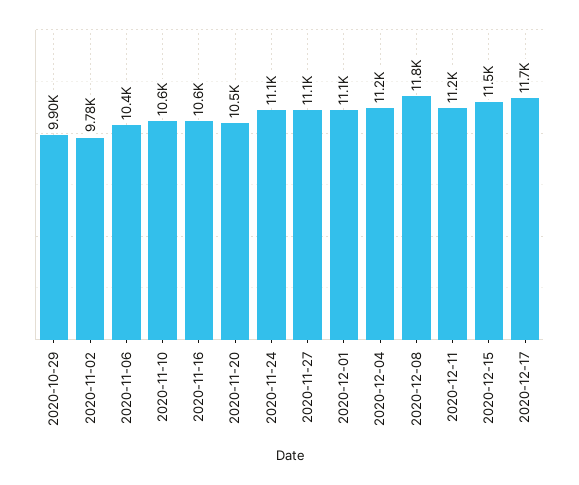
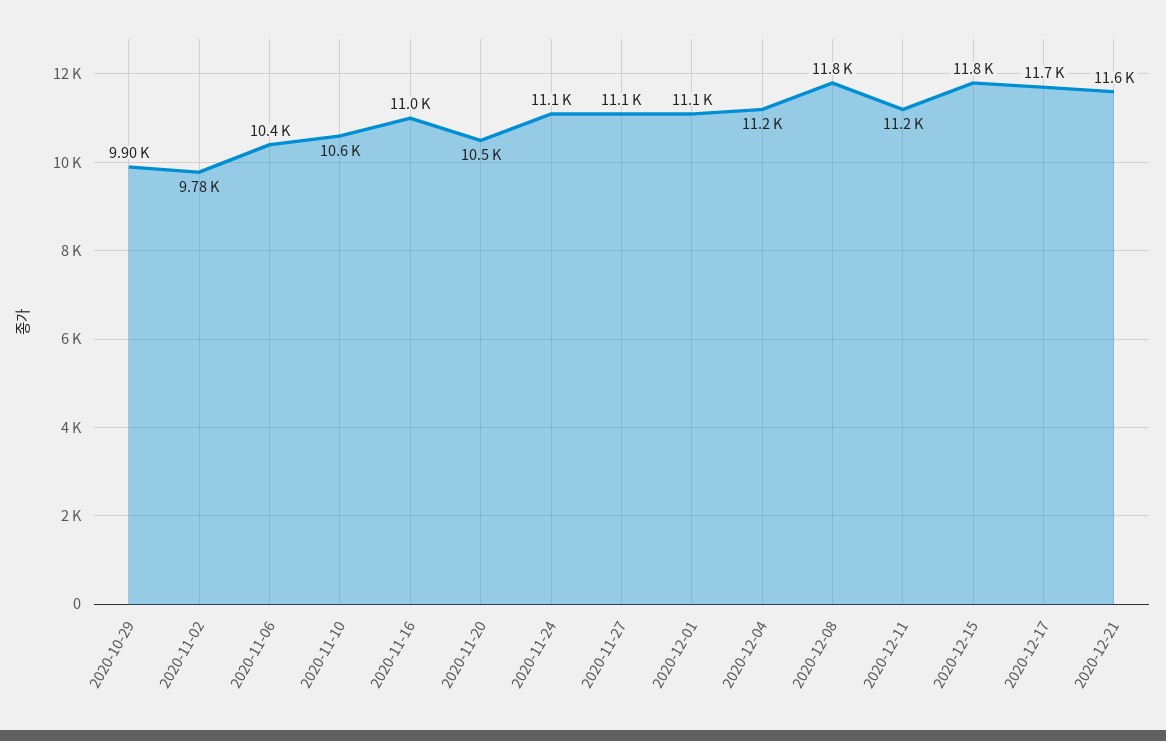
2020-11-16: 10600 -> 11000
2020-12-15: 11500 -> 11800
2020-12-21: none -> 11600

